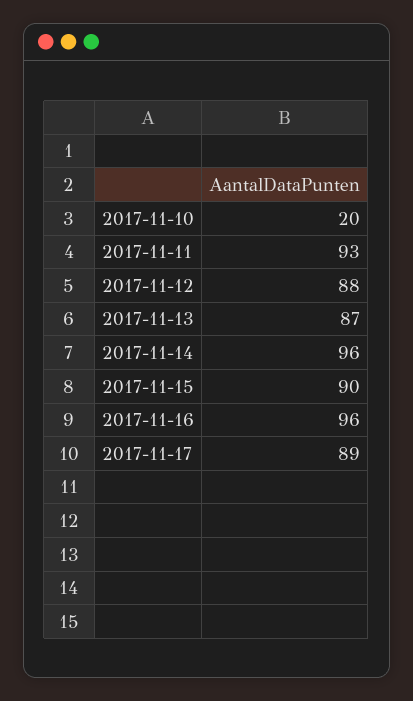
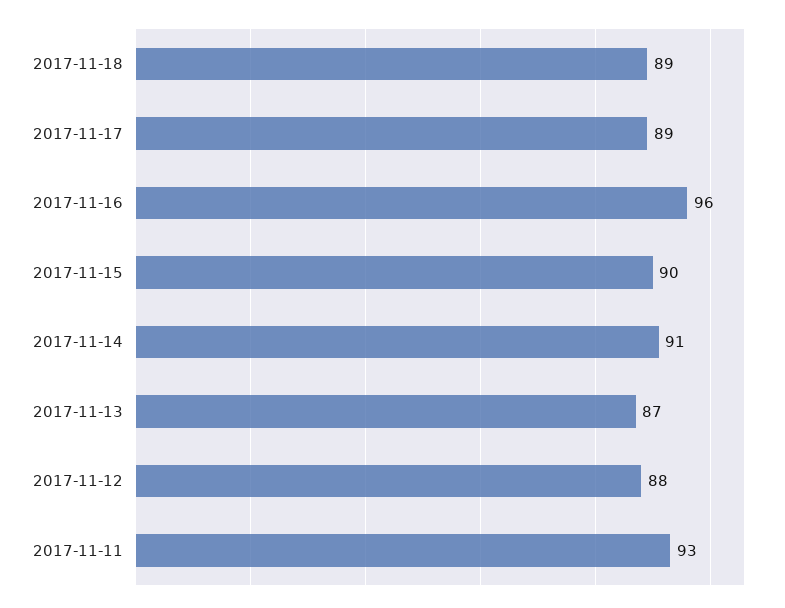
2017-11-10: 20 -> none
2017-11-14: 96 -> 91
2017-11-18: none -> 89

